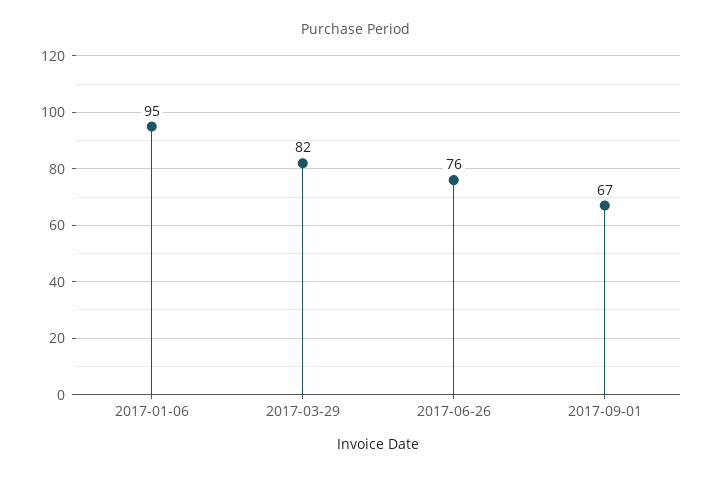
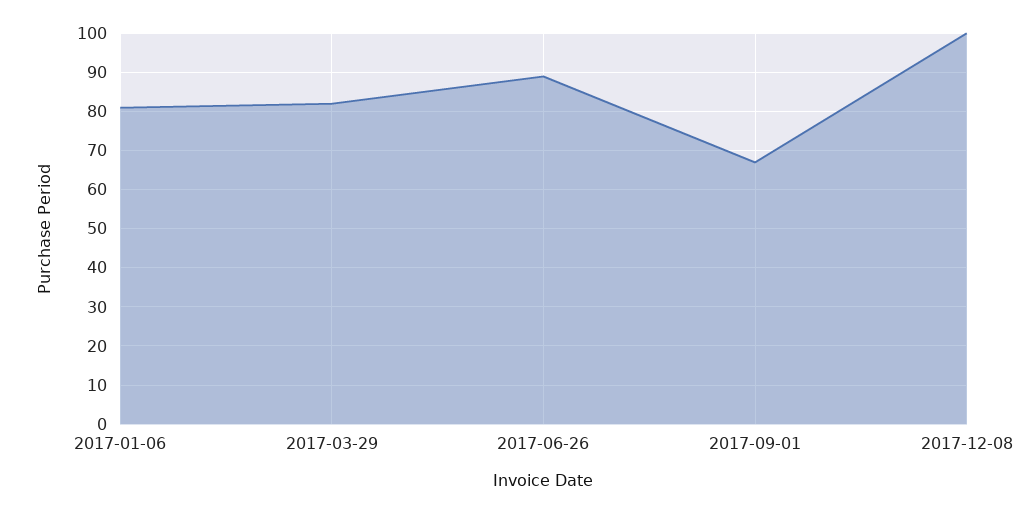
2017-01-06: 95 -> 80
2017-06-26: 76 -> 90
2017-12-08: none -> 100

